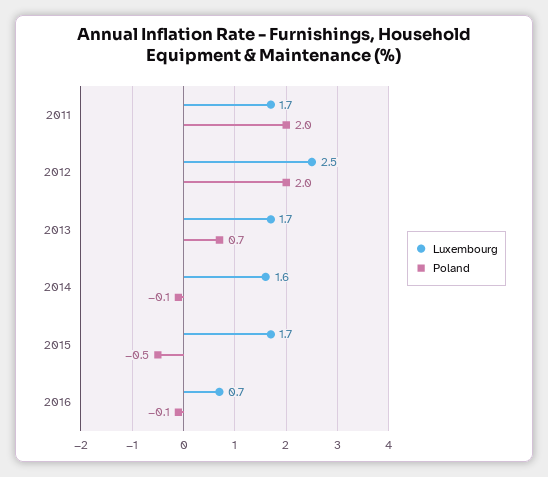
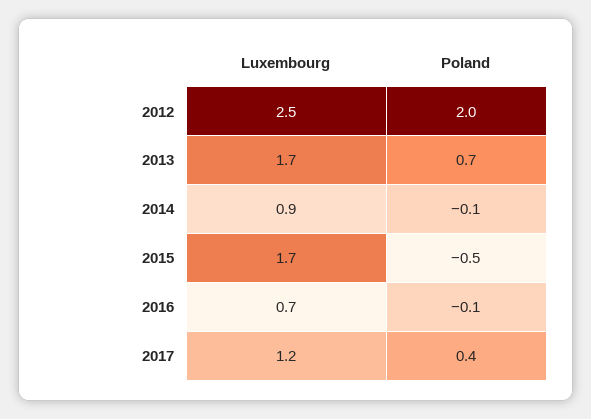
Luxembourg, 2011: 1.7 -> none
Poland, 2011: 2 -> none
Luxembourg, 2014: 1.6 -> 0.9
Luxembourg, 2017: none -> 1.2
Poland, 2017: none -> 0.4

